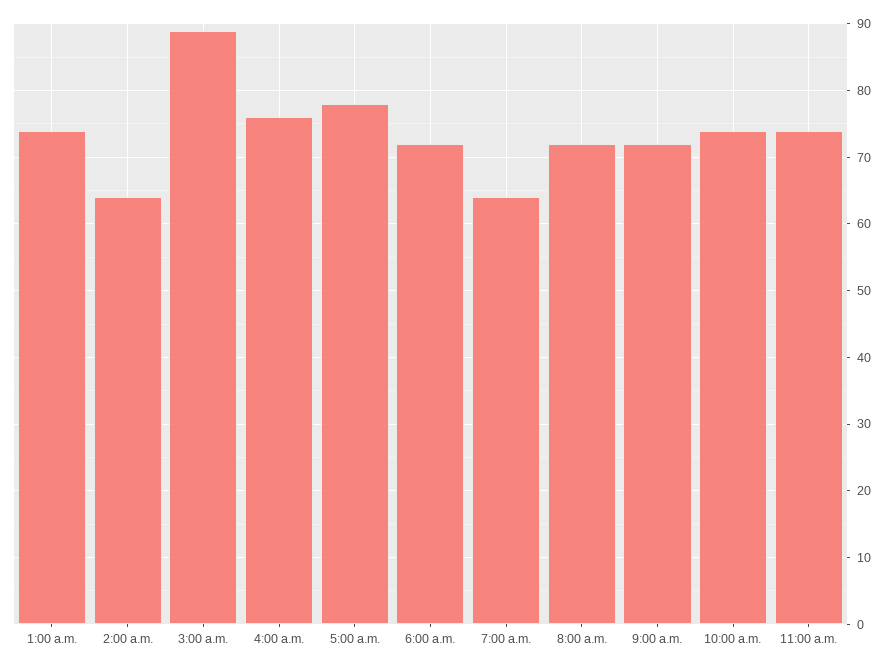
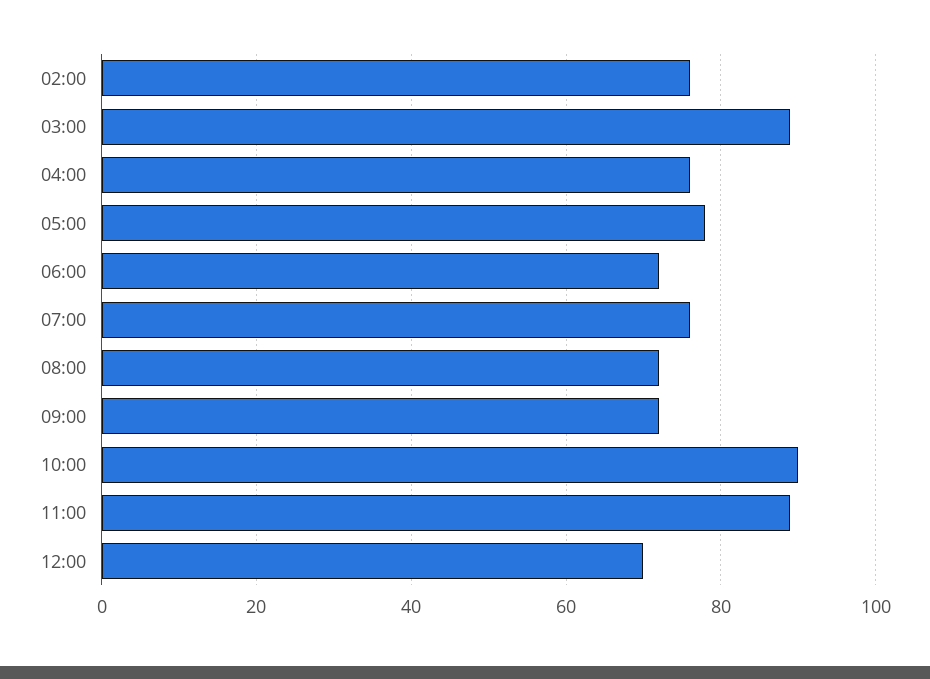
1:00 a.m.: 74 -> none
2:00 a.m.: 64 -> 75
7:00 a.m.: 64 -> 75
10:00 a.m.: 74 -> 90
11:00 a.m.: 74 -> 90
12:00: none -> 70

